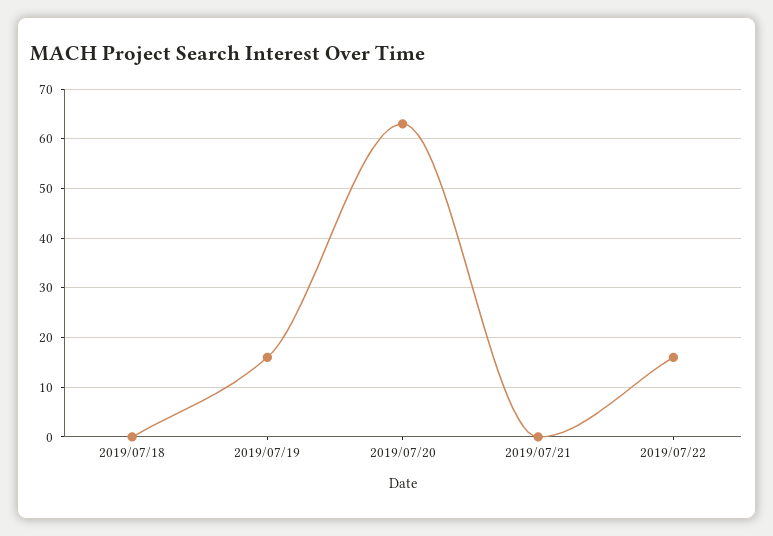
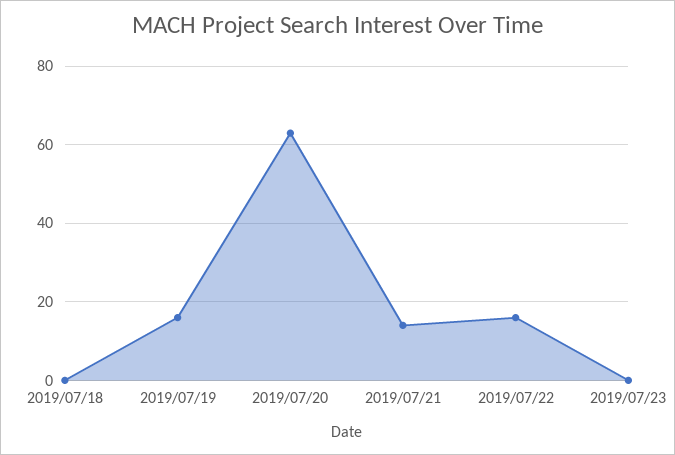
2019/07/21: 0 -> 15
2019/07/23: none -> 0

